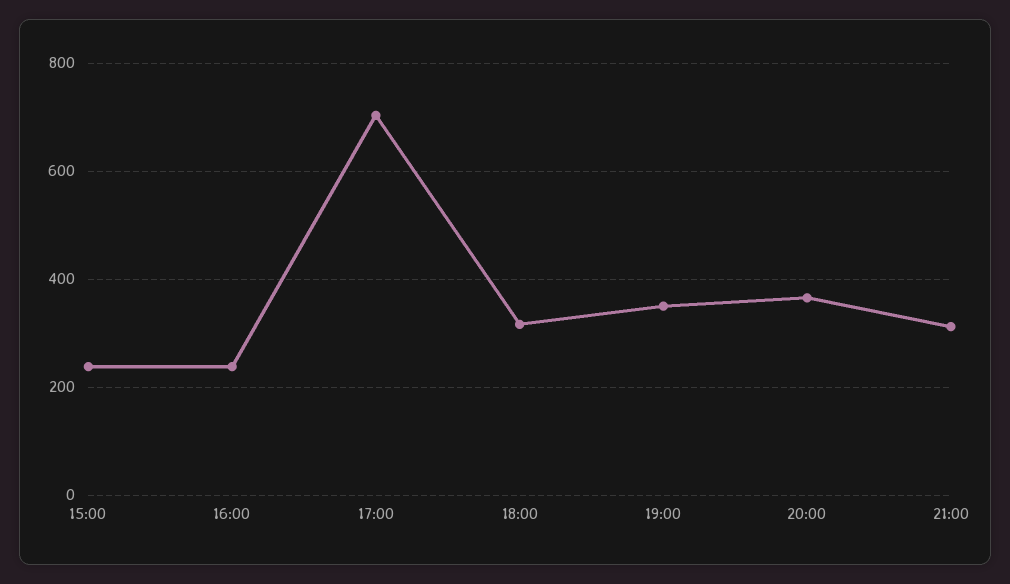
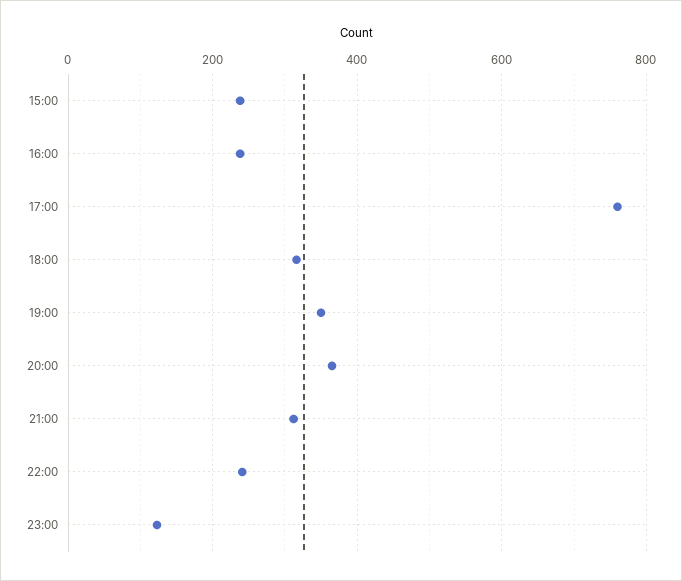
17:00: 700 -> 760
22:00: none -> 240
23:00: none -> 120

